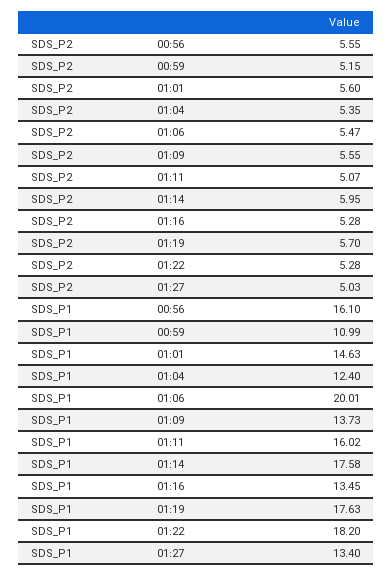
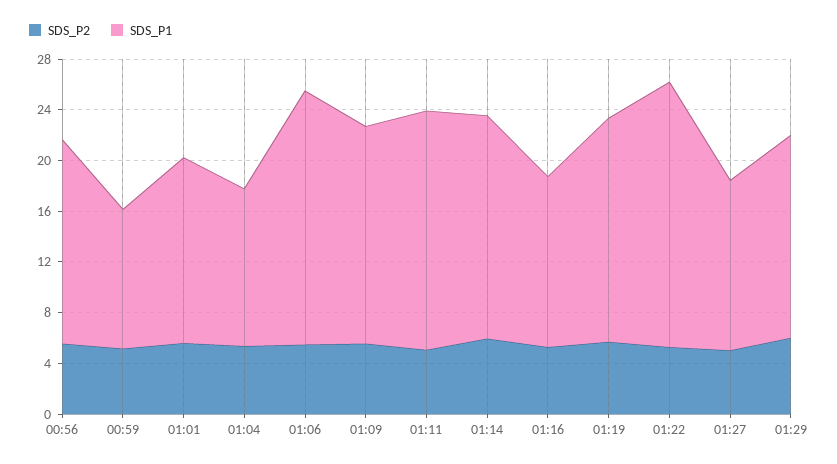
SDS_P1, 01:09: 13.73 -> 17
SDS_P1, 01:11: 16.02 -> 19
SDS_P1, 01:22: 18.2 -> 21
SDS_P2, 01:29: none -> 6
SDS_P1, 01:29: none -> 16

